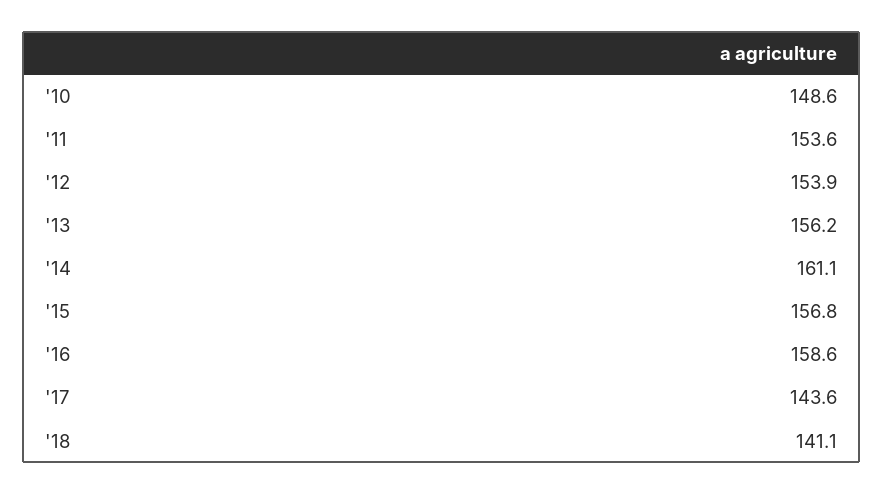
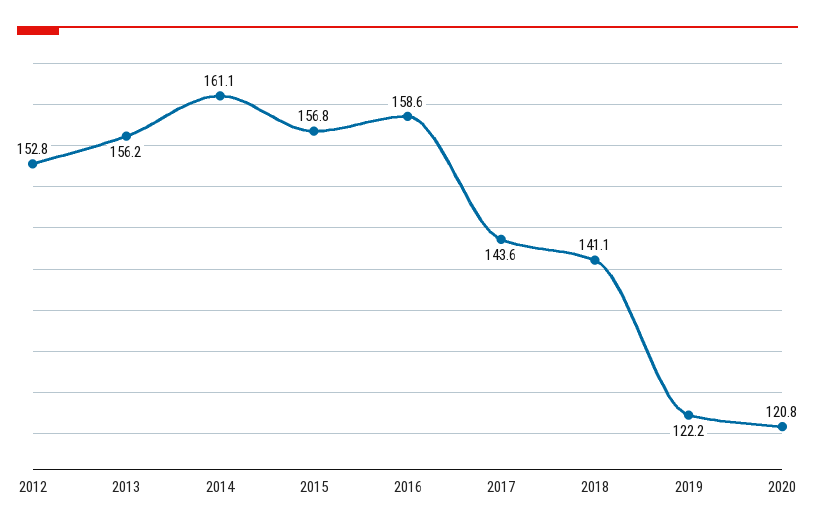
'10: 148.6 -> none
'11: 153.6 -> none
'12: 153.9 -> 152.8
2019: none -> 122.2
2020: none -> 120.8

